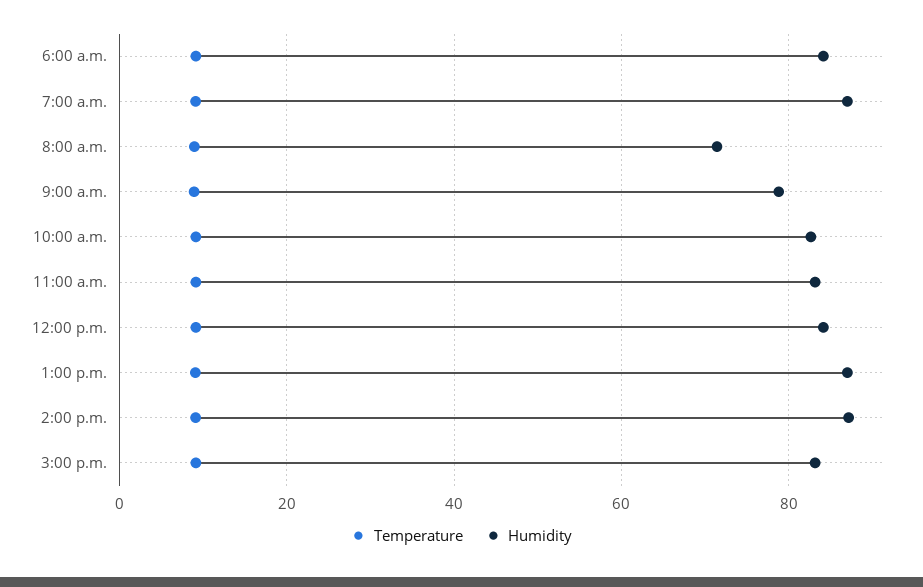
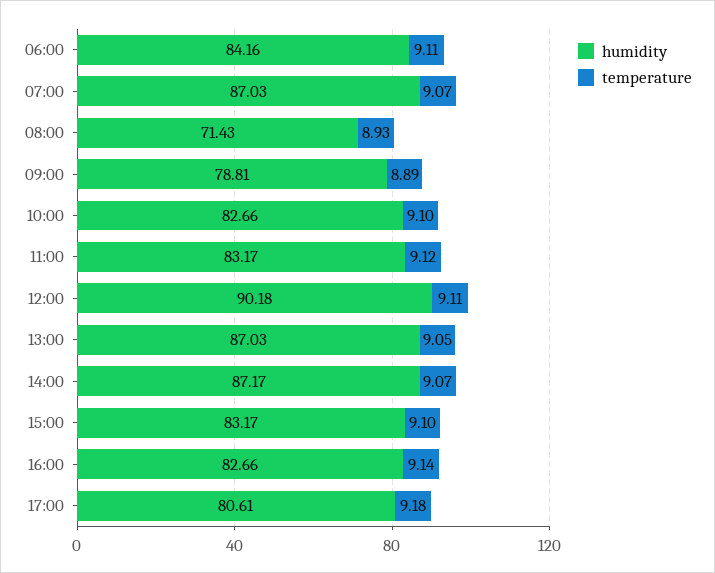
Humidity, 12:00 p.m.: 84 -> 90.18
Humidity, 16:00: none -> 82.66
Temperature, 16:00: none -> 9.14
Humidity, 17:00: none -> 80.61
Temperature, 17:00: none -> 9.18

